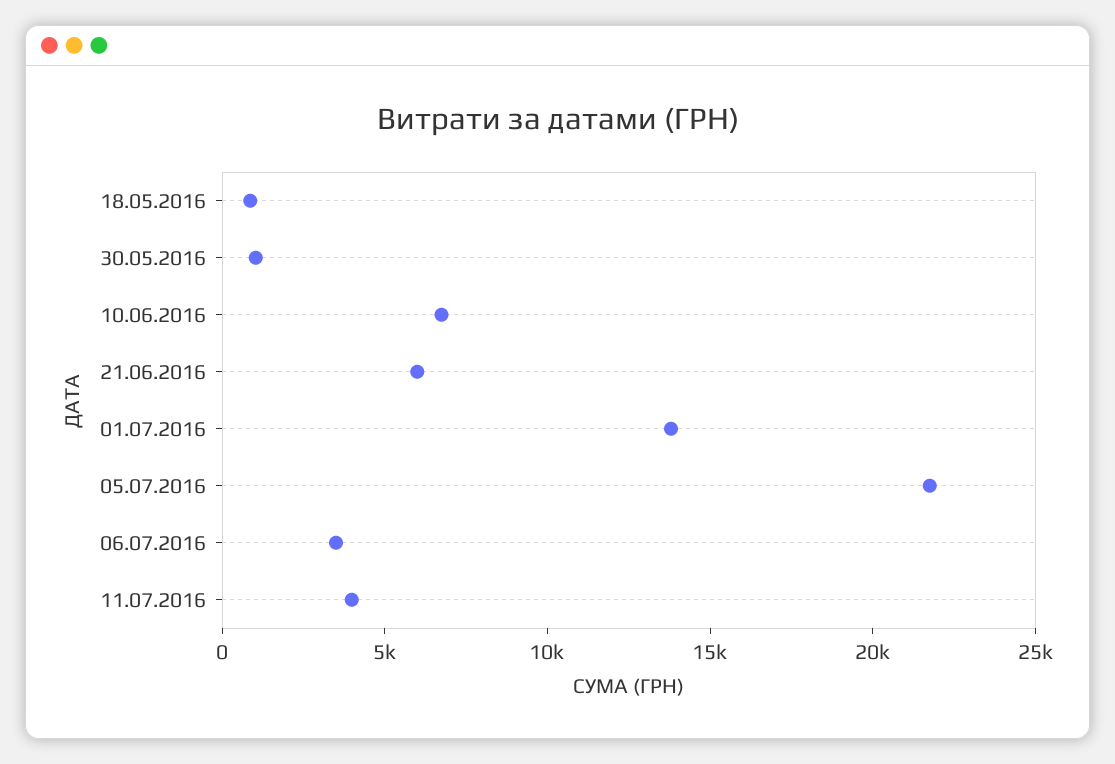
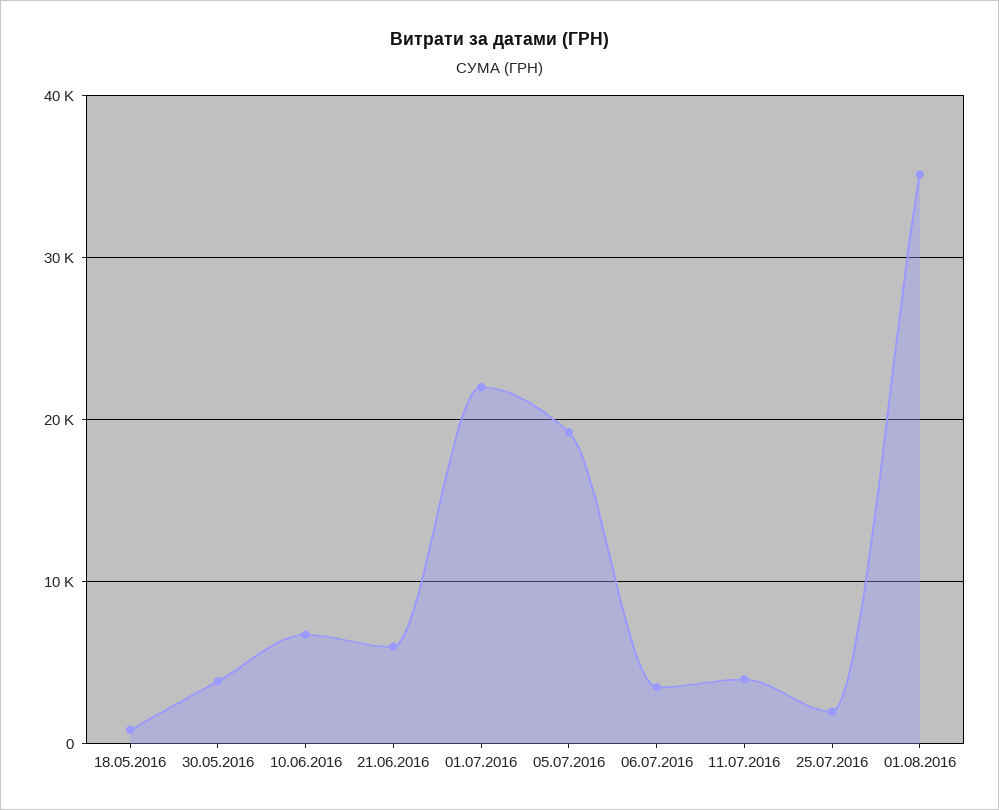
30.05.2016: 1000 -> 4000
01.07.2016: 14000 -> 22000
05.07.2016: 22000 -> 19000
25.07.2016: none -> 2000
01.08.2016: none -> 35000

